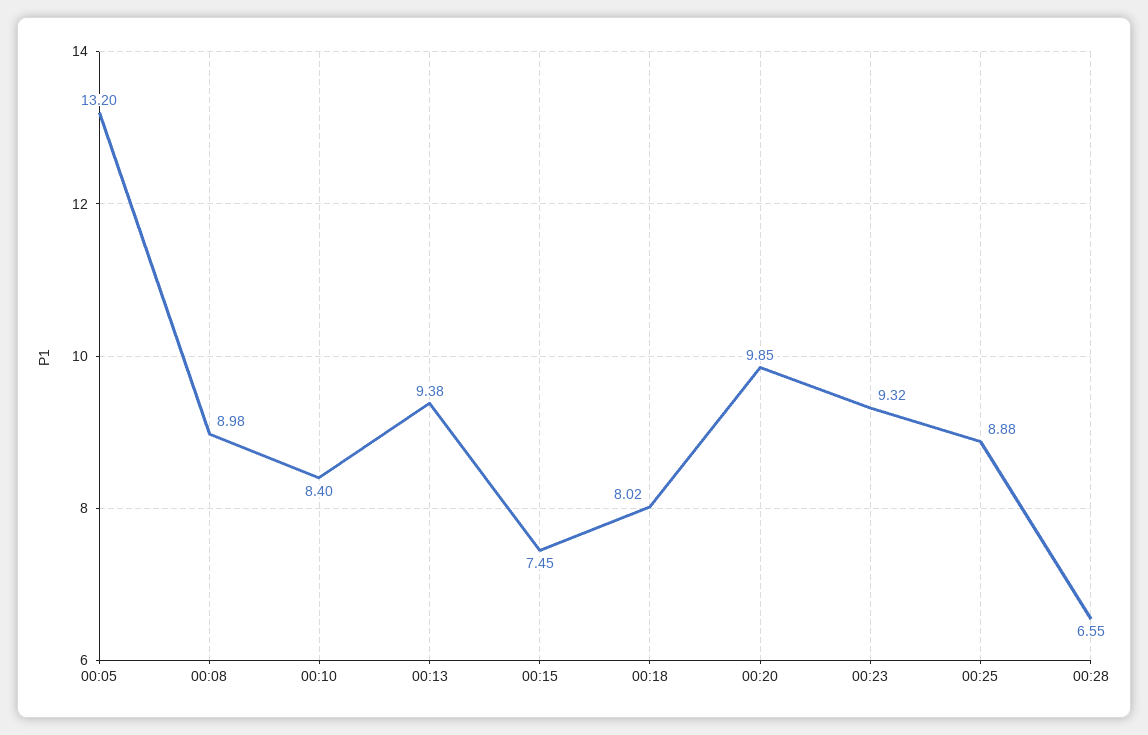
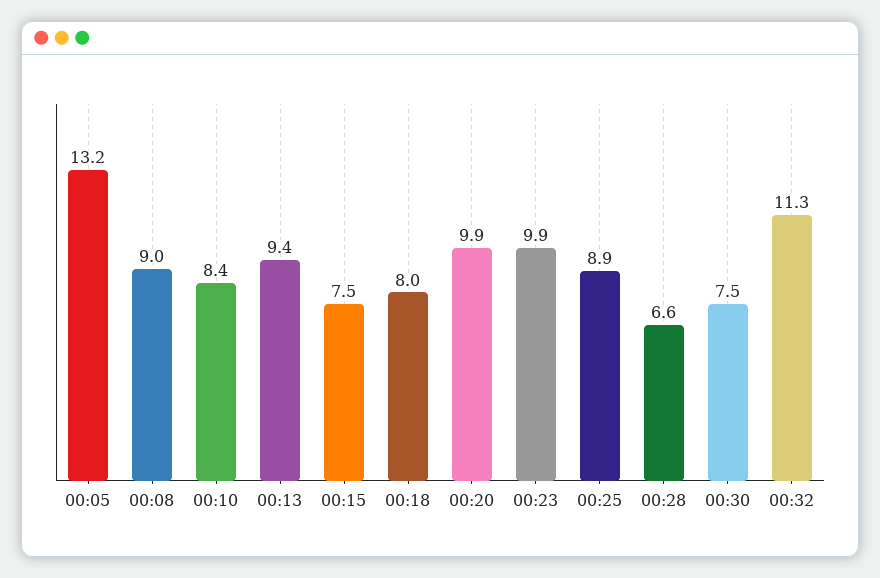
00:23: 9.32 -> 9.9
00:30: none -> 7.5
00:32: none -> 11.3

